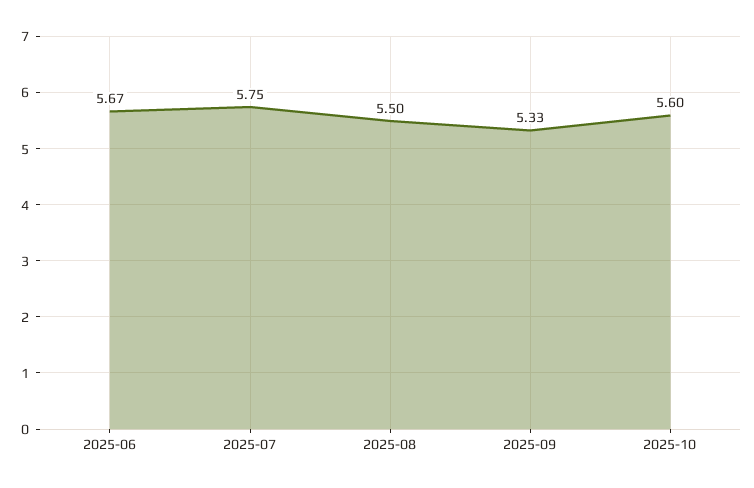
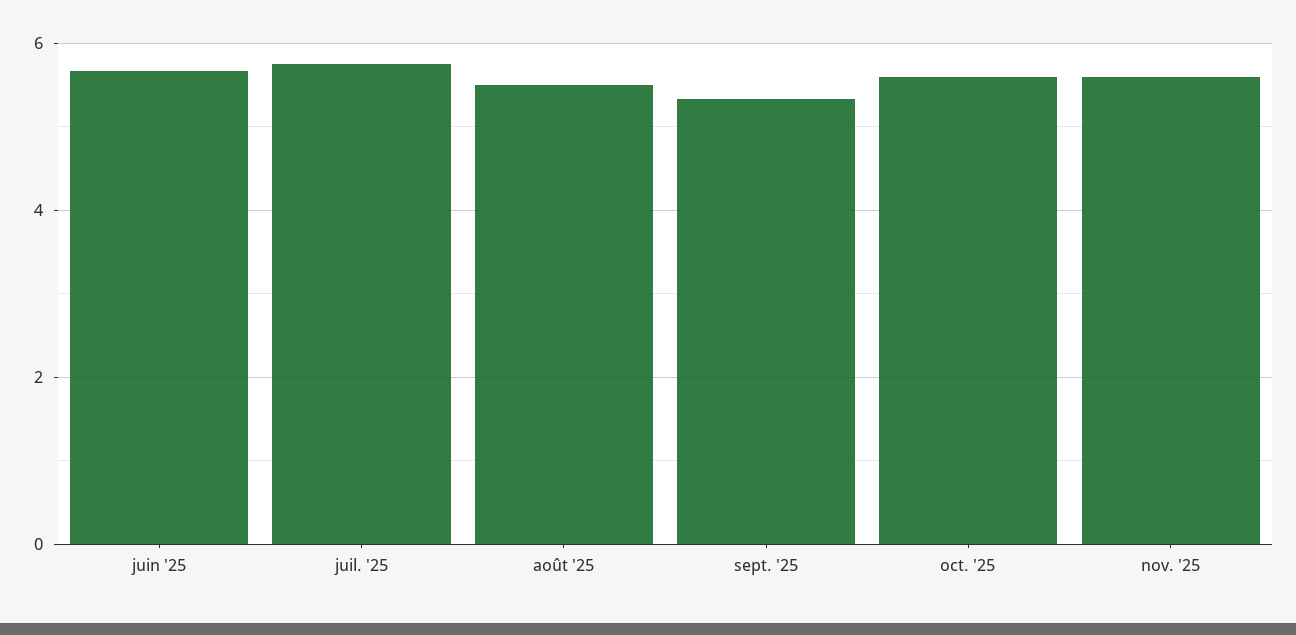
nov. '25: none -> 5.6

